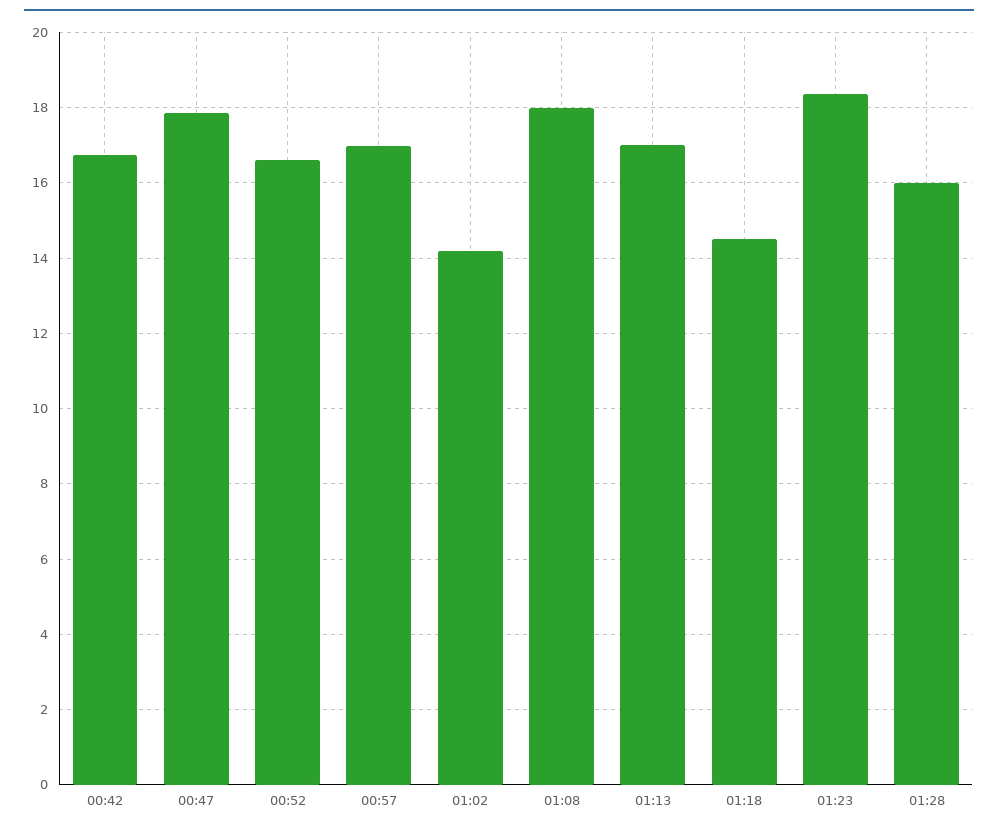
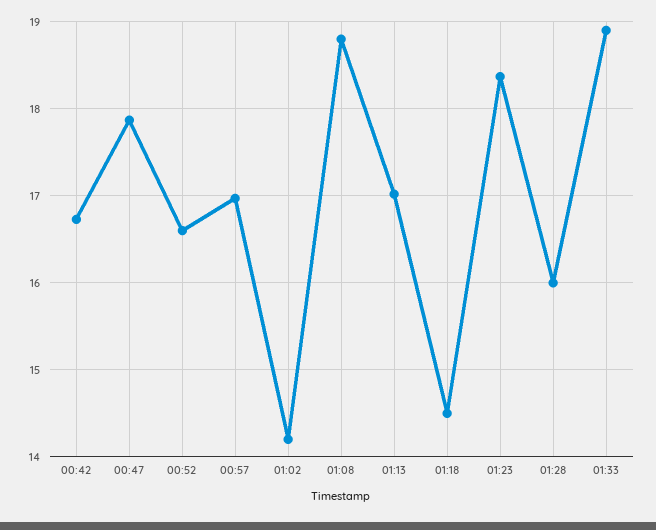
01:08: 18 -> 18.8
01:33: none -> 18.9

